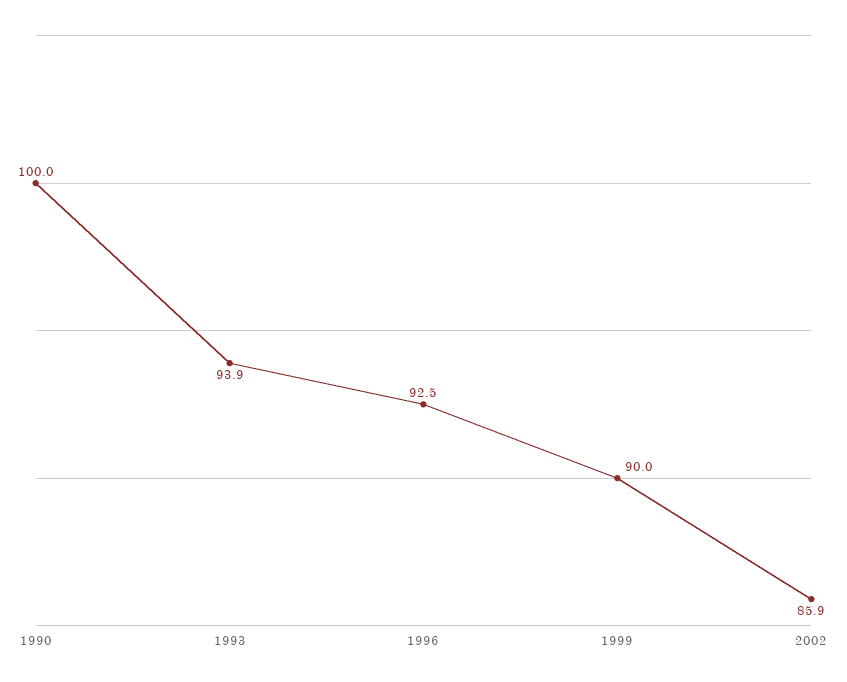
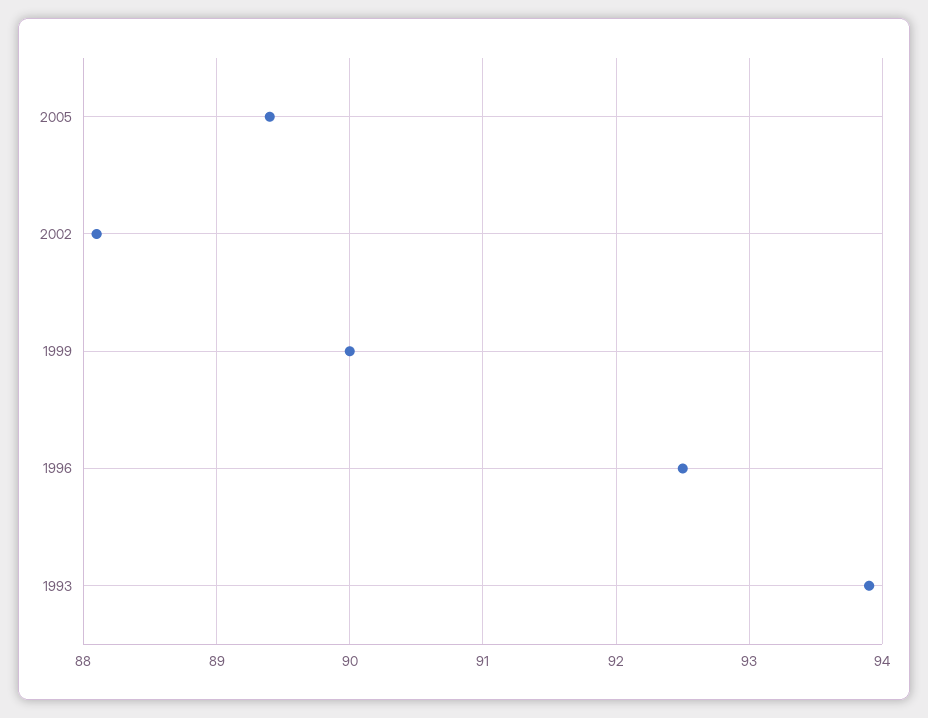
1990: 100 -> none
2002: 85.9 -> 88.1
2005: none -> 89.4

